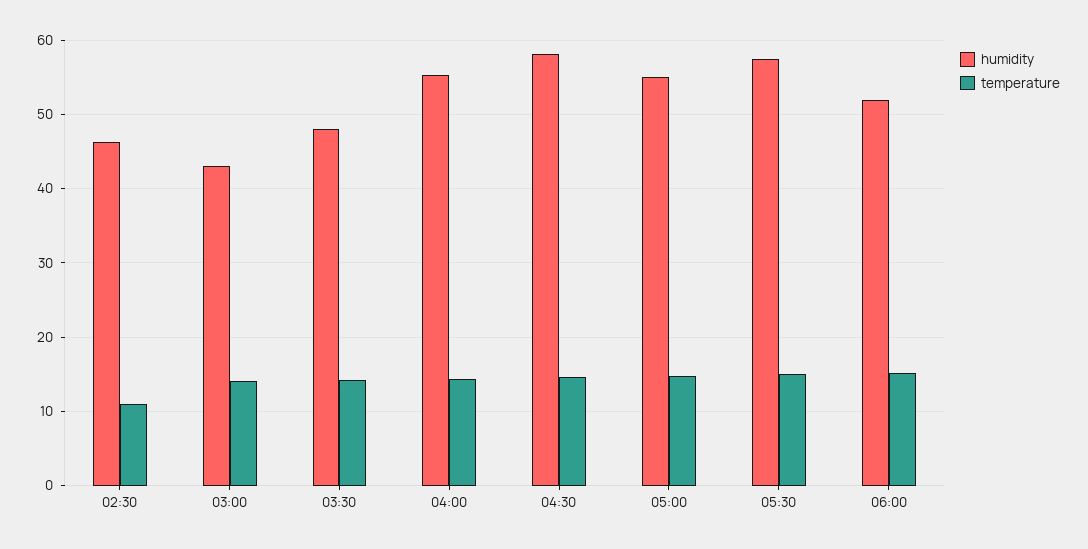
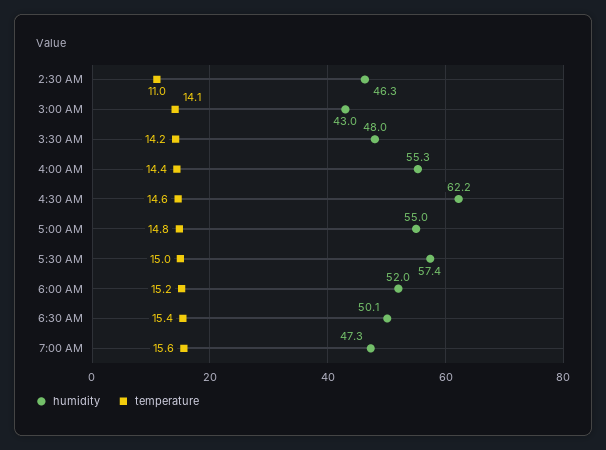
humidity, 04:30: 58 -> 62.2
humidity, 6:30 AM: none -> 50.1
temperature, 6:30 AM: none -> 15.4
humidity, 7:00 AM: none -> 47.3
temperature, 7:00 AM: none -> 15.6

